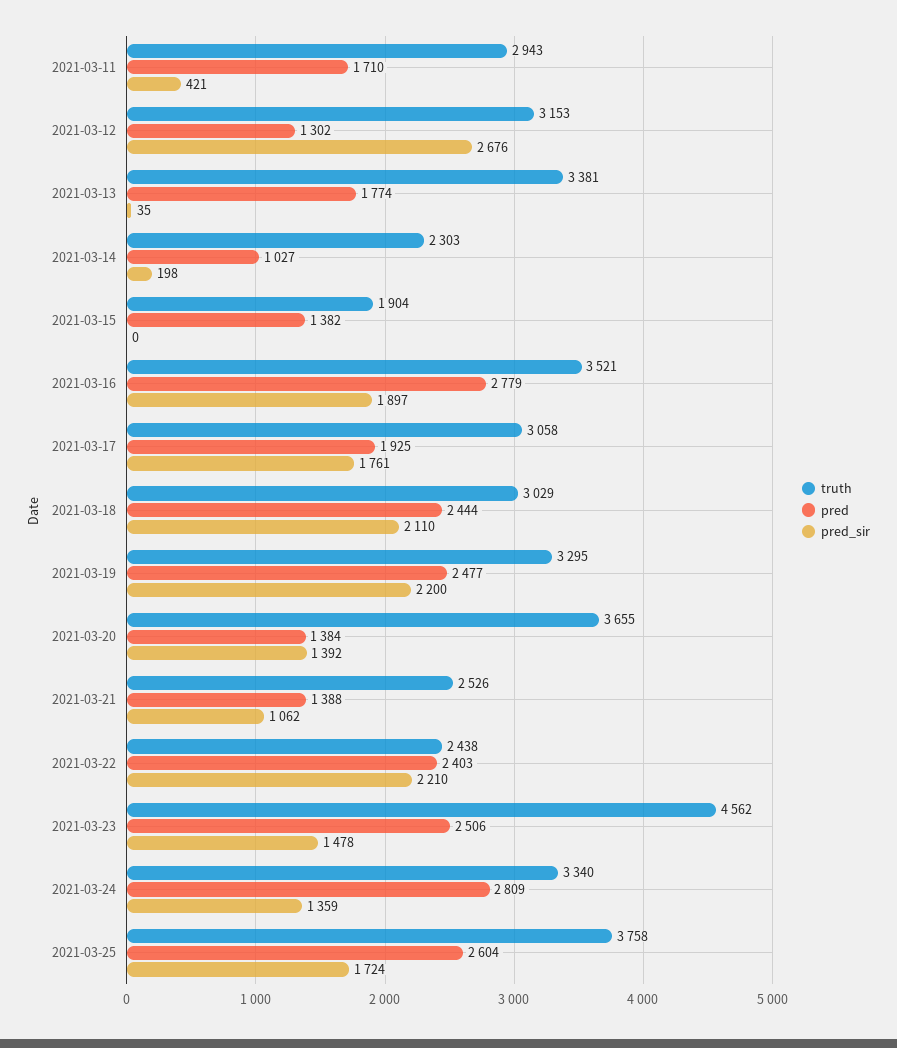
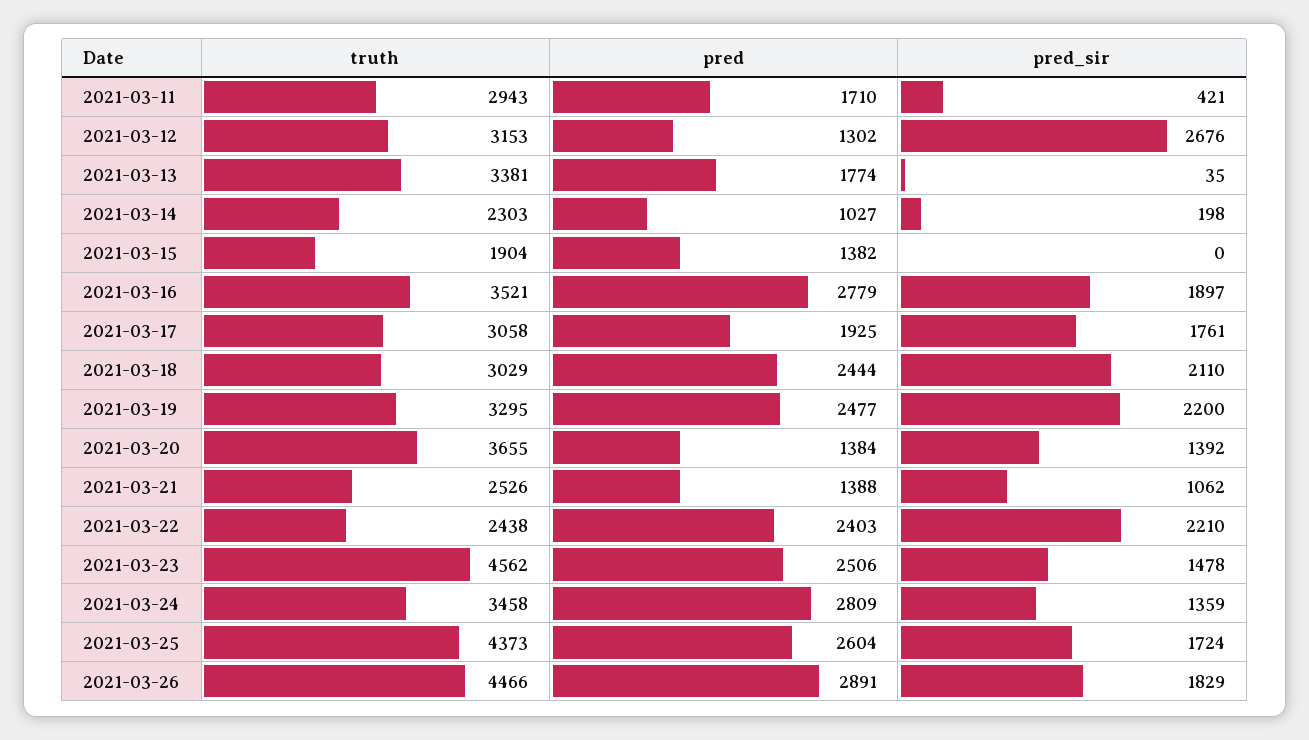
truth, 2021-03-24: 3340 -> 3458
truth, 2021-03-25: 3758 -> 4373
truth, 2021-03-26: none -> 4466
pred, 2021-03-26: none -> 2891
pred_sir, 2021-03-26: none -> 1829

